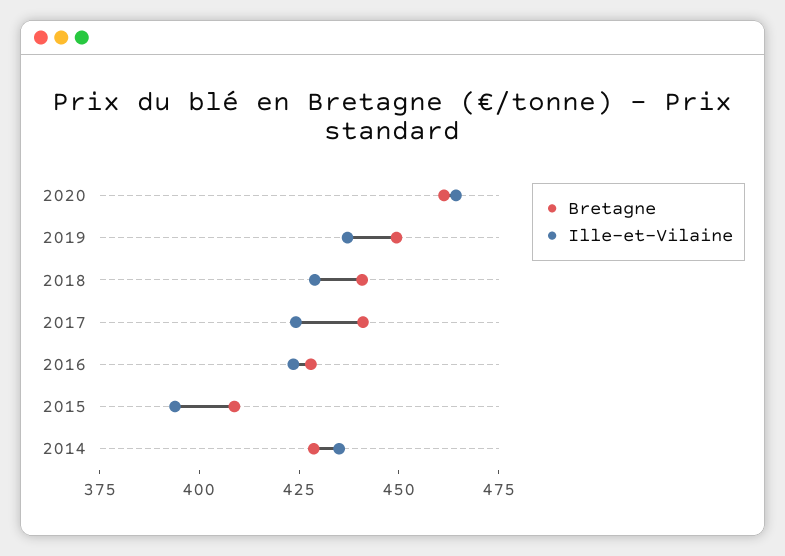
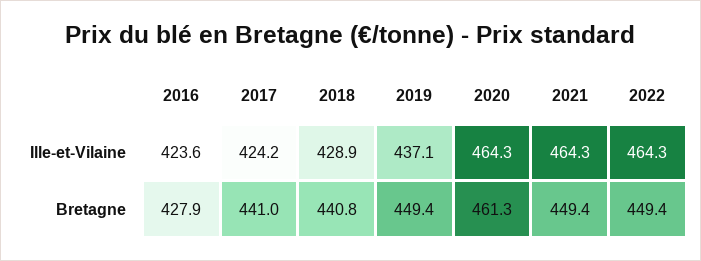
Bretagne, 2015: 410 -> none
Ille-et-Vilaine, 2015: 395 -> none
Bretagne, 2014: 430 -> none
Ille-et-Vilaine, 2014: 435 -> none
Ille-et-Vilaine, 2021: none -> 464.3
Ille-et-Vilaine, 2022: none -> 464.3
Bretagne, 2021: none -> 449.4
Bretagne, 2022: none -> 449.4

